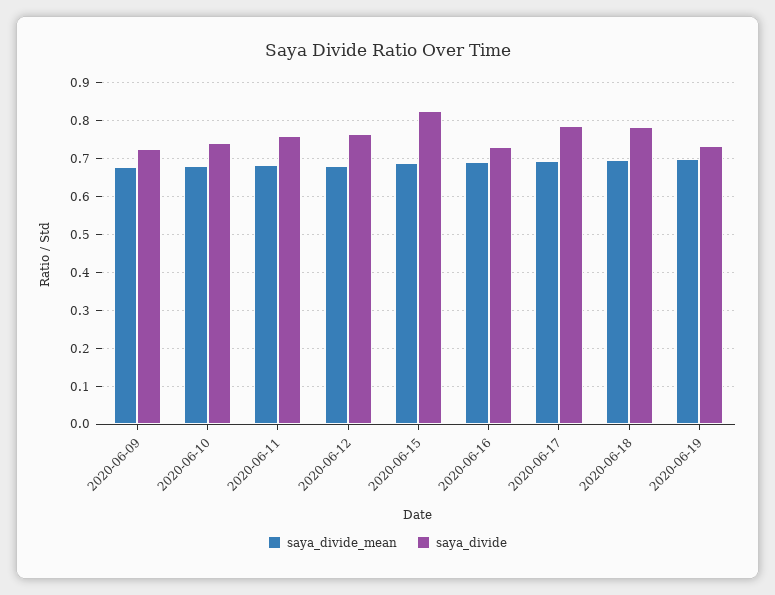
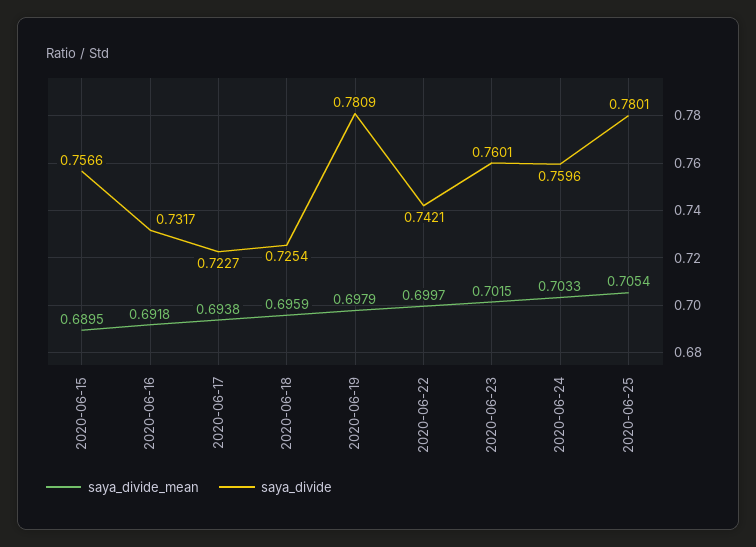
saya_divide_mean, 2020-06-09: 0.68 -> none
saya_divide, 2020-06-09: 0.72 -> none
saya_divide_mean, 2020-06-10: 0.68 -> none
saya_divide, 2020-06-10: 0.74 -> none
saya_divide_mean, 2020-06-11: 0.68 -> none
saya_divide, 2020-06-11: 0.76 -> none
saya_divide_mean, 2020-06-12: 0.68 -> none
saya_divide, 2020-06-12: 0.76 -> none
saya_divide, 2020-06-15: 0.82 -> 0.7566
saya_divide, 2020-06-17: 0.78 -> 0.7227
saya_divide, 2020-06-18: 0.78 -> 0.7254
saya_divide, 2020-06-19: 0.74 -> 0.7809
saya_divide_mean, 2020-06-22: none -> 0.6997
saya_divide, 2020-06-22: none -> 0.7421
saya_divide_mean, 2020-06-23: none -> 0.7015
saya_divide, 2020-06-23: none -> 0.7601
saya_divide_mean, 2020-06-24: none -> 0.7033
saya_divide, 2020-06-24: none -> 0.7596
saya_divide_mean, 2020-06-25: none -> 0.7054
saya_divide, 2020-06-25: none -> 0.7801

